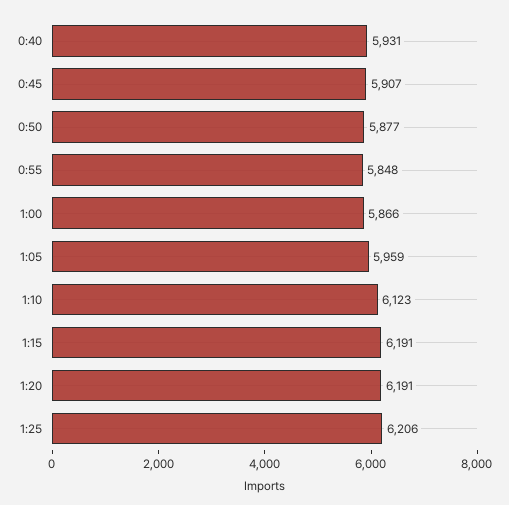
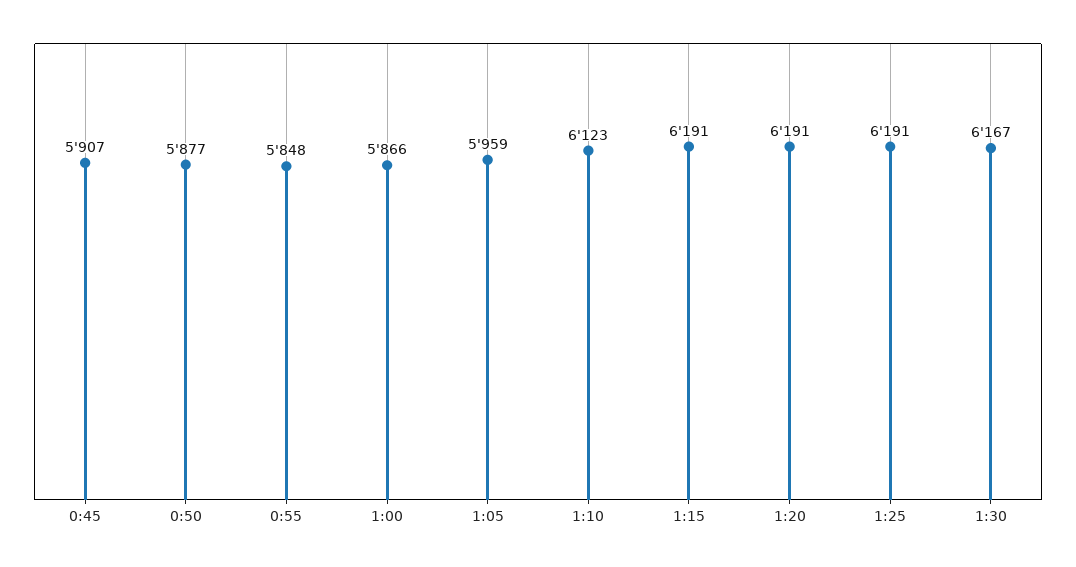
0:40: 5931 -> none
1:25: 6206 -> 6191
1:30: none -> 6167

